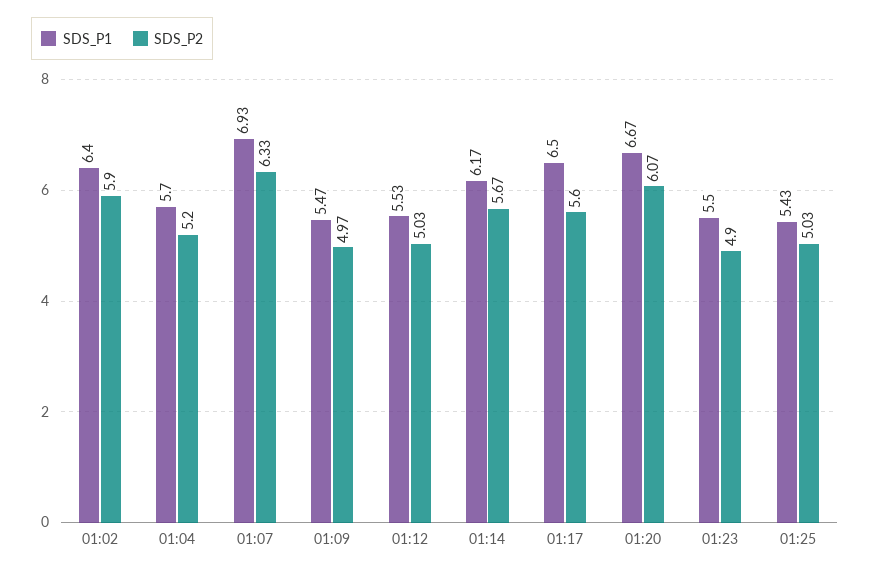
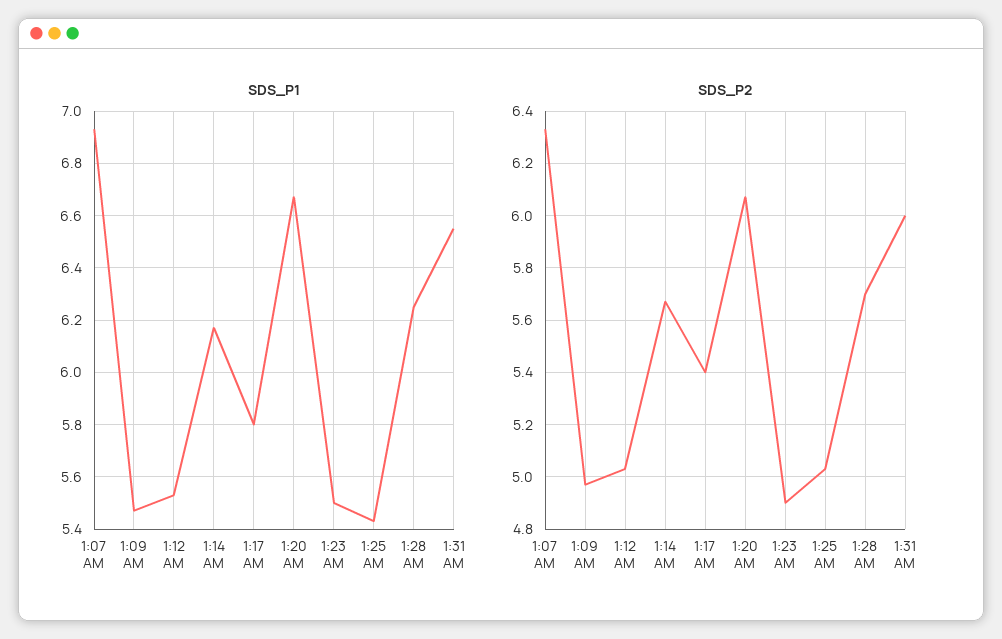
SDS_P1, 01:02: 6.4 -> none
SDS_P2, 01:02: 5.9 -> none
SDS_P1, 01:04: 5.7 -> none
SDS_P2, 01:04: 5.2 -> none
SDS_P1, 01:17: 6.5 -> 5.8
SDS_P2, 01:17: 5.6 -> 5.4
SDS_P1, 1:28 AM: none -> 6.25
SDS_P1, 1:31 AM: none -> 6.55
SDS_P2, 1:28 AM: none -> 5.7
SDS_P2, 1:31 AM: none -> 6

